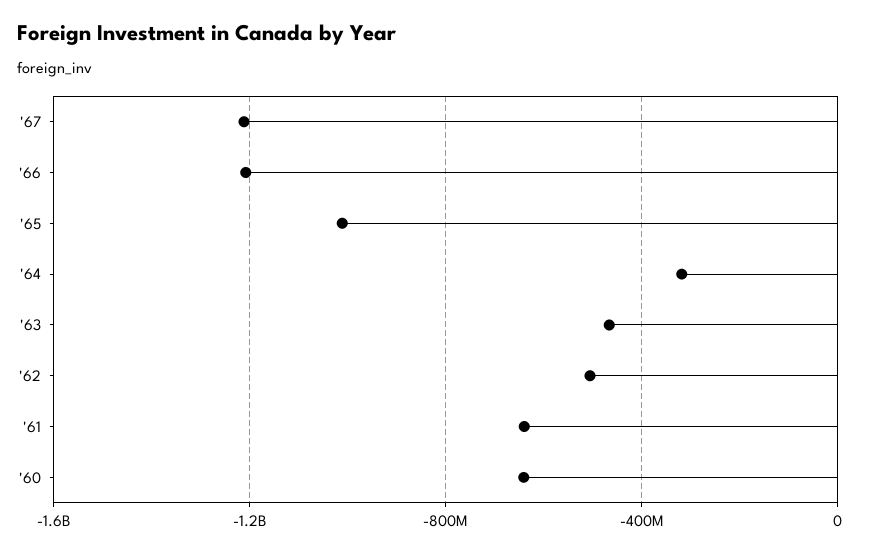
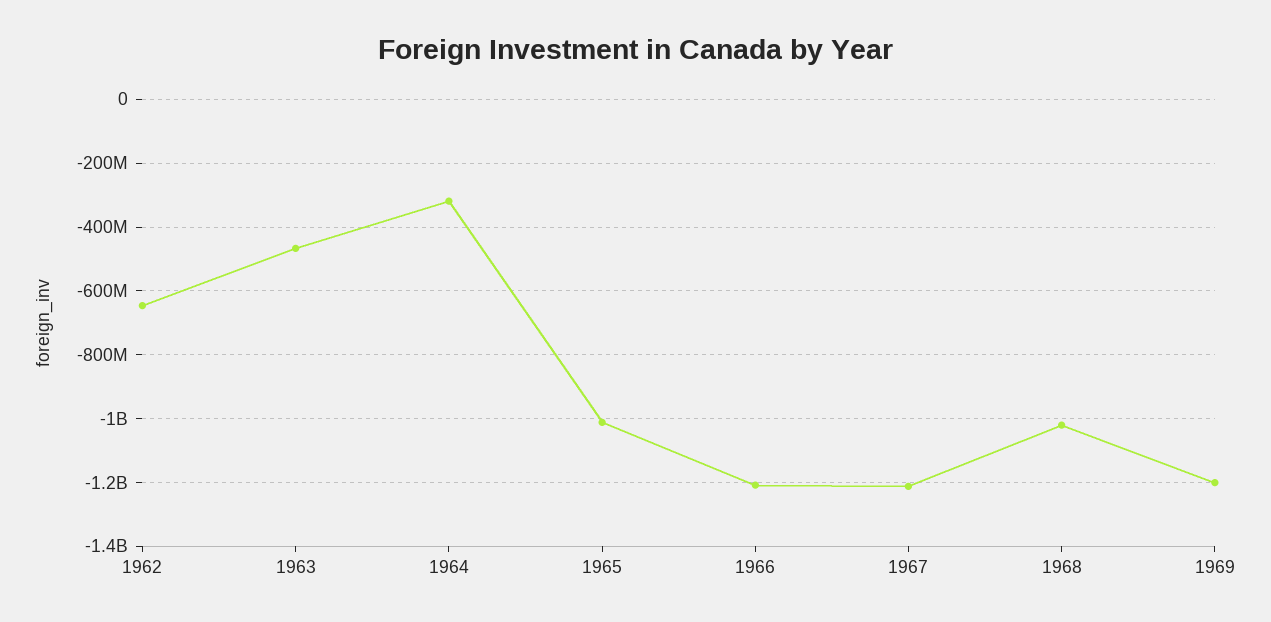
'62: -500000000 -> -640000000
'61: -650000000 -> none
'60: -650000000 -> none
1968: none -> -1020000000
1969: none -> -1200000000

